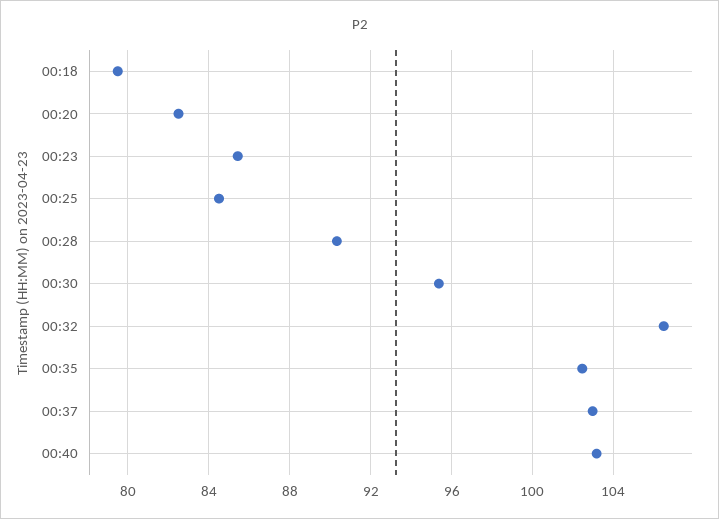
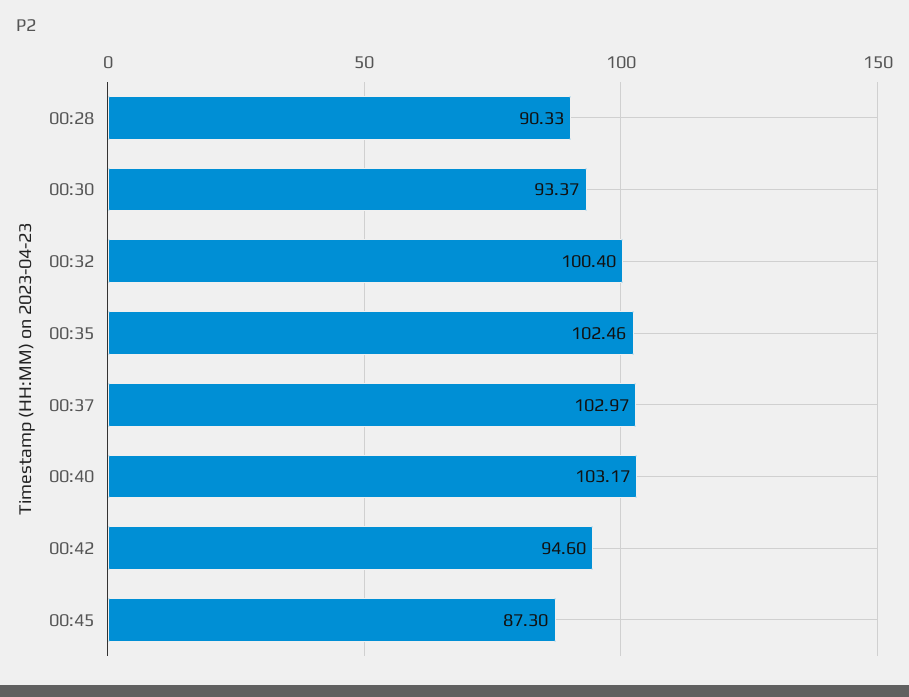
00:18: 79.5 -> none
00:20: 82.5 -> none
00:23: 85.5 -> none
00:25: 84.5 -> none
00:30: 95.5 -> 93.37
00:32: 106.5 -> 100.4
00:42: none -> 94.6
00:45: none -> 87.3

